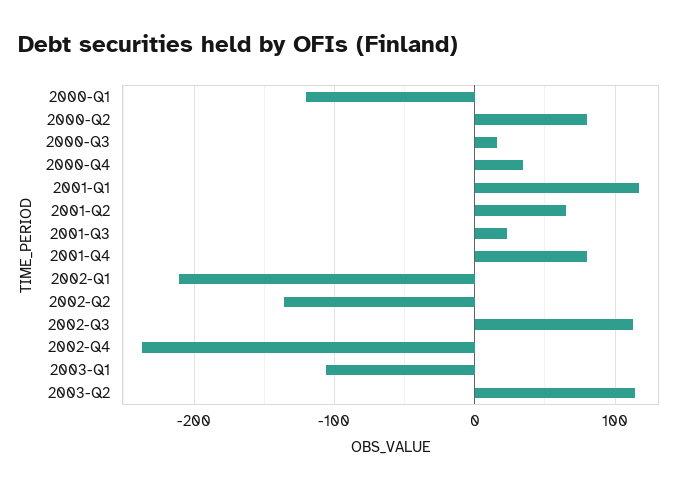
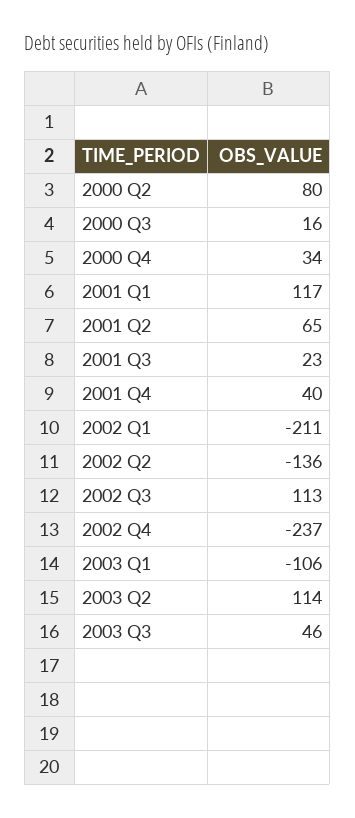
2000-Q1: -120 -> none
2001-Q4: 80 -> 40
2003 Q3: none -> 46

